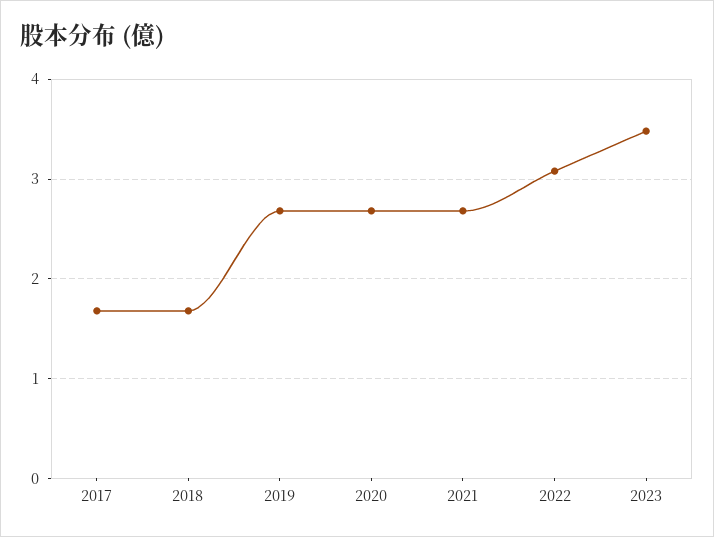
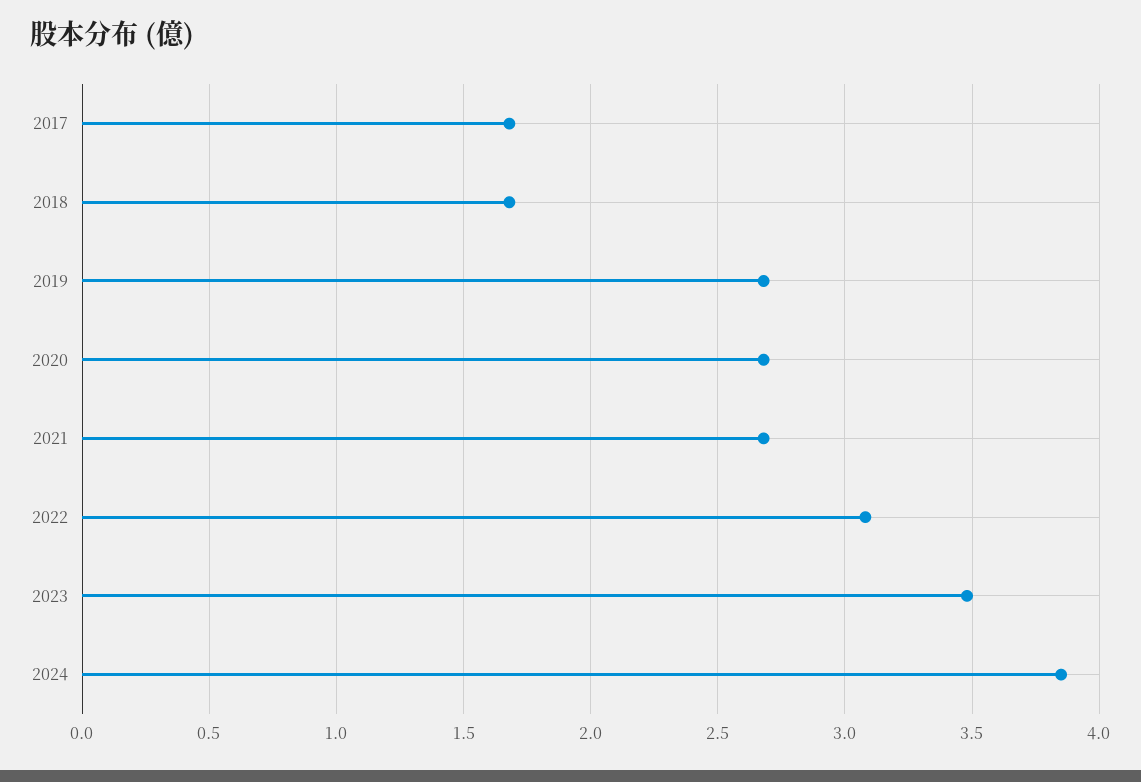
2024: none -> 3.85

